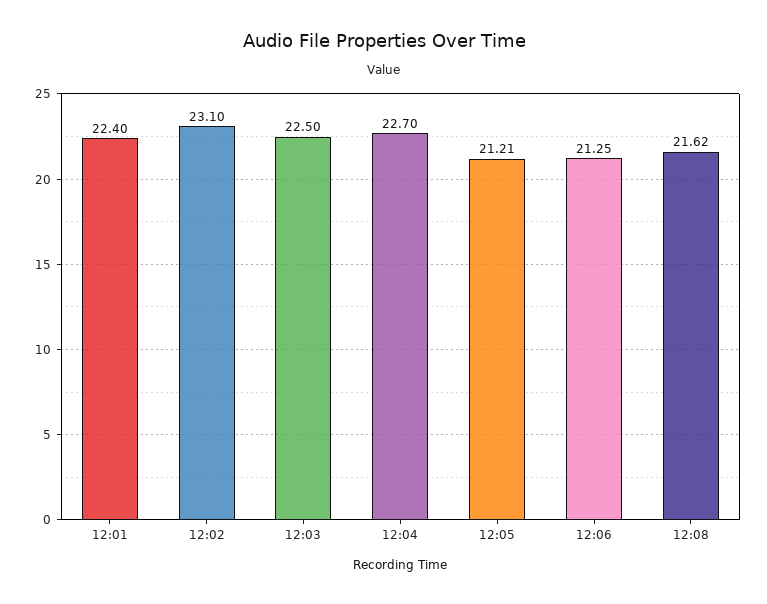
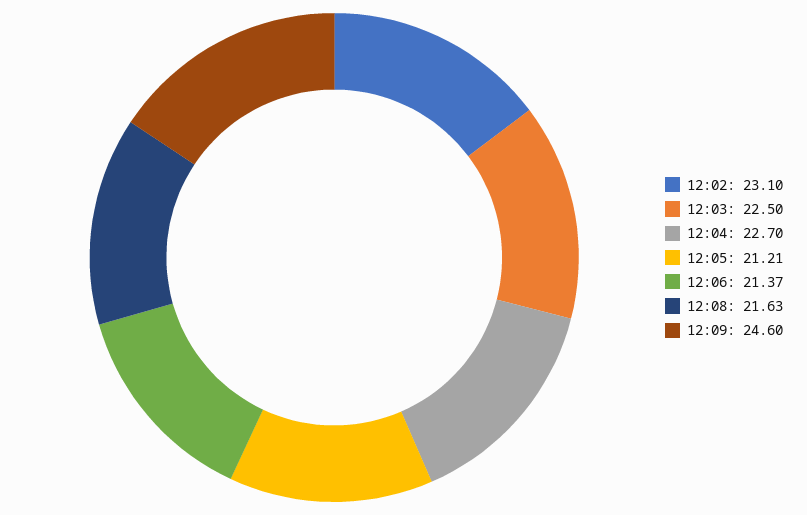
12:01: 22.4 -> none
12:06: 21.25 -> 21.37
12:08: 21.62 -> 21.63
12:09: none -> 24.6

